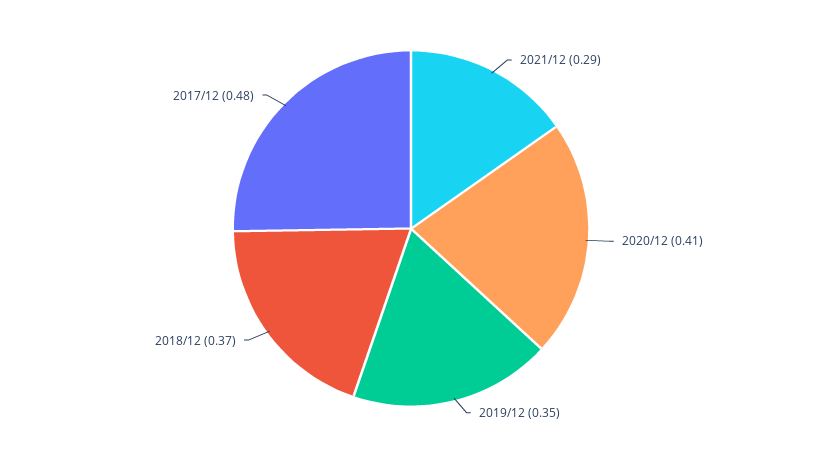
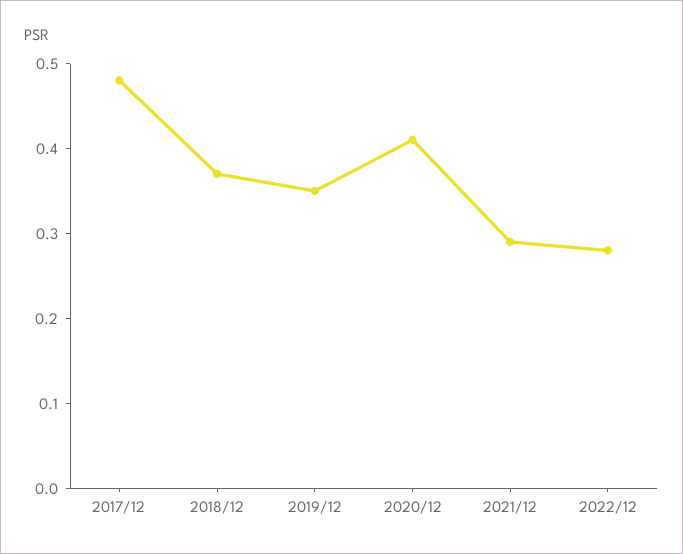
2022/12: none -> 0.28

